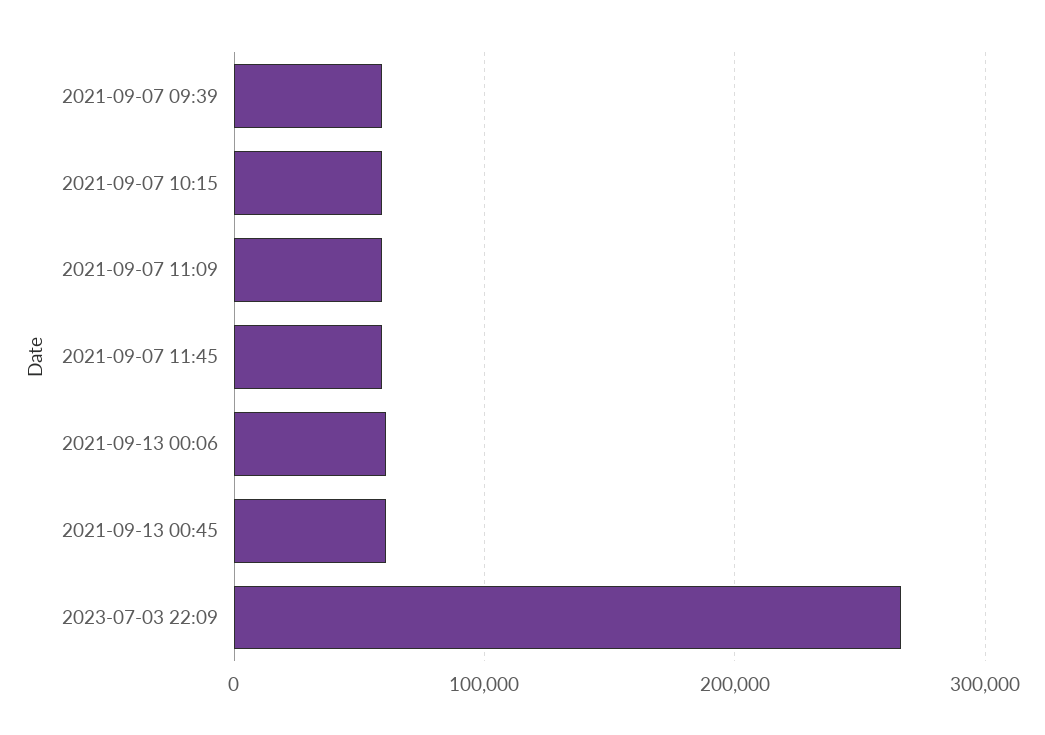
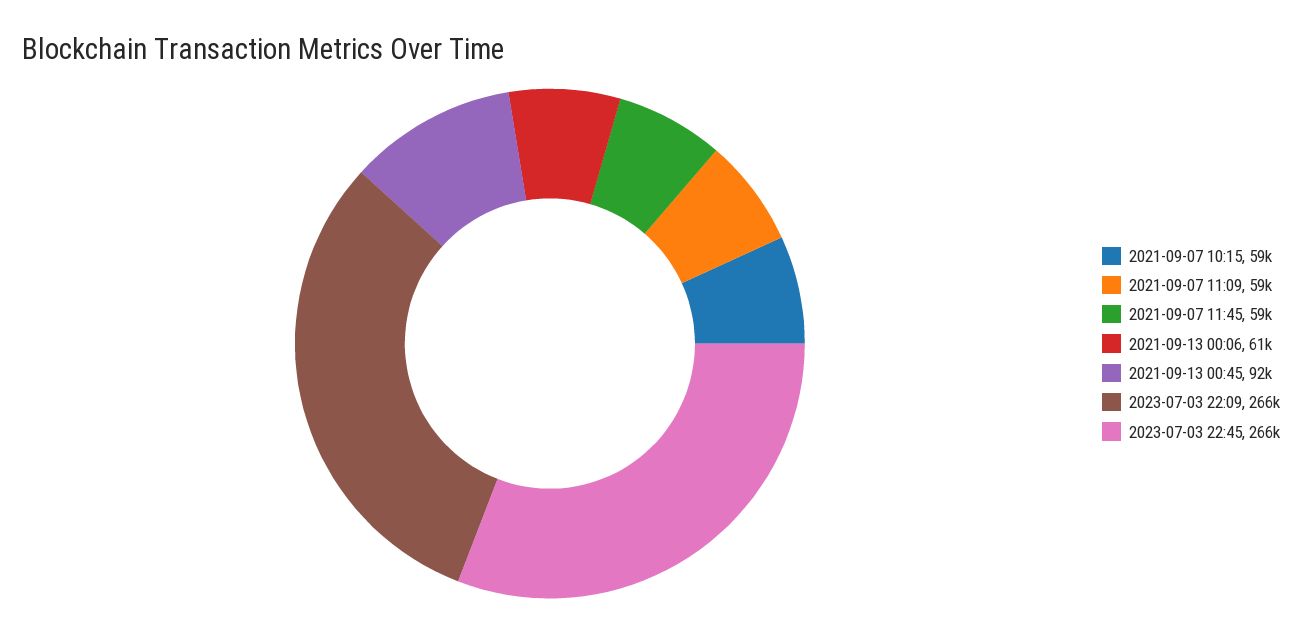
2021-09-07 09:39: 60000 -> none
2021-09-13 00:45: 60000 -> 92000
2023-07-03 22:45: none -> 266000

